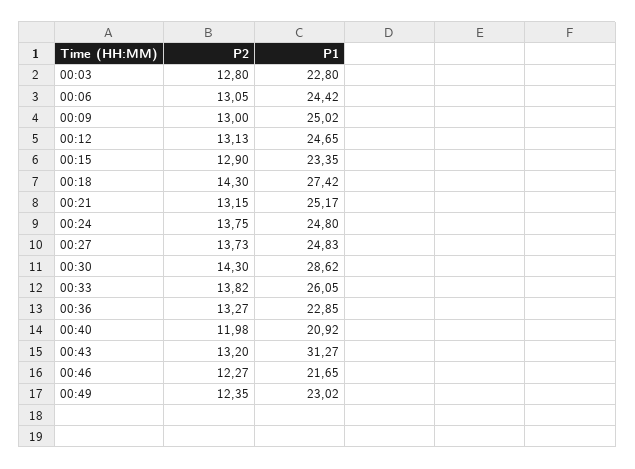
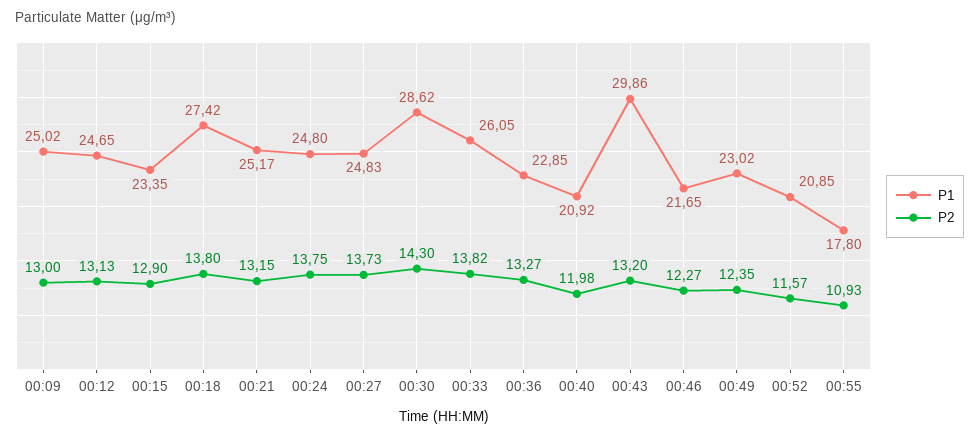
P2, 00:03: 12.8 -> none
P1, 00:03: 22.8 -> none
P2, 00:06: 13.05 -> none
P1, 00:06: 24.42 -> none
P2, 00:18: 14.3 -> 13.8
P1, 00:43: 31.27 -> 29.86
P1, 00:52: none -> 20.85
P2, 00:52: none -> 11.57
P1, 00:55: none -> 17.8
P2, 00:55: none -> 10.93

